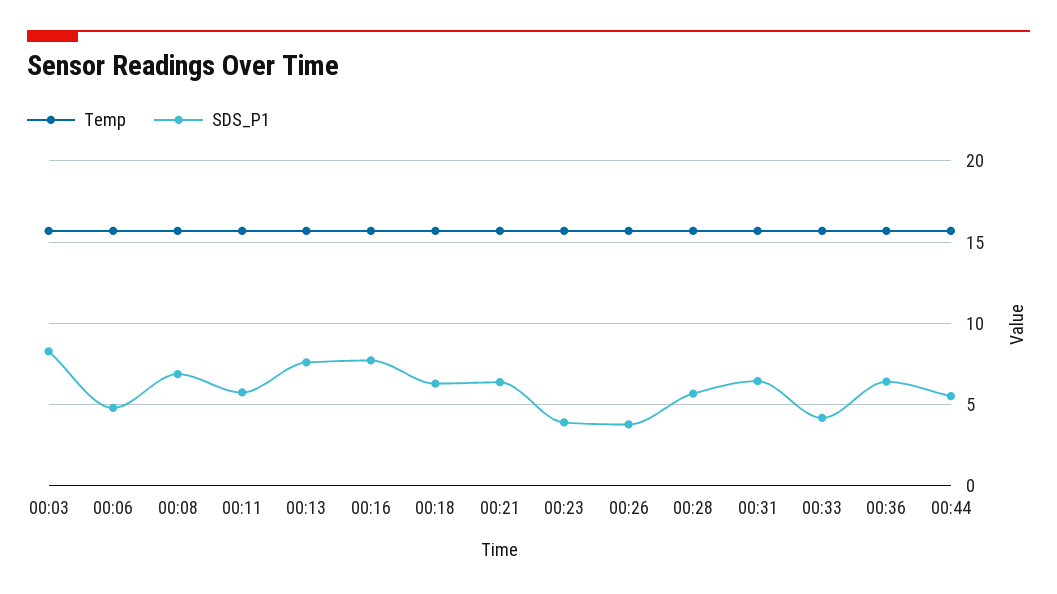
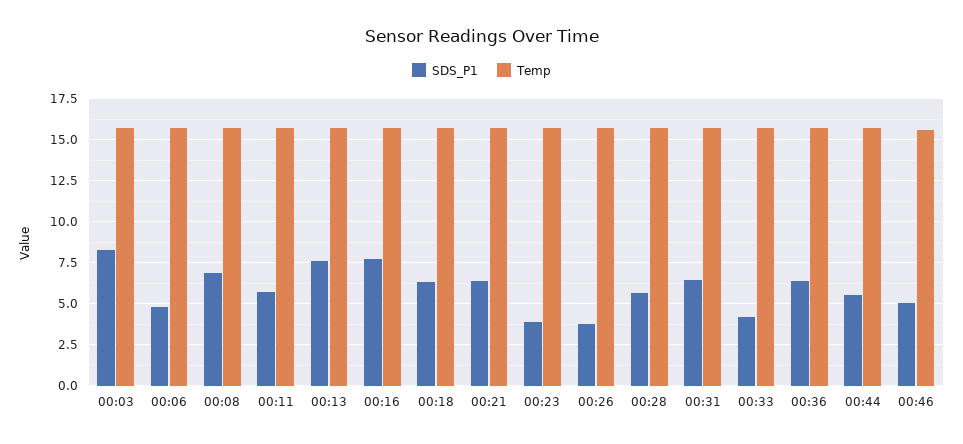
SDS_P1, 00:46: none -> 5
Temp, 00:46: none -> 15.5

